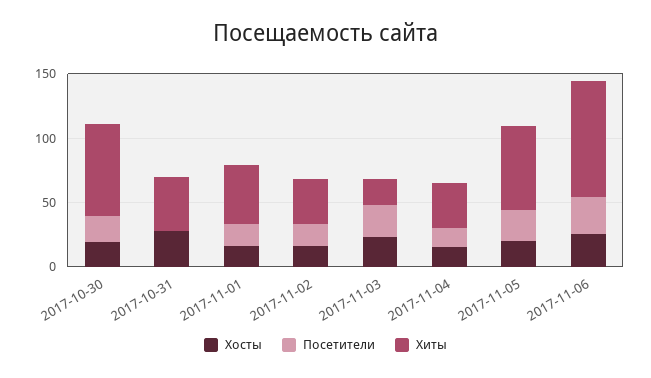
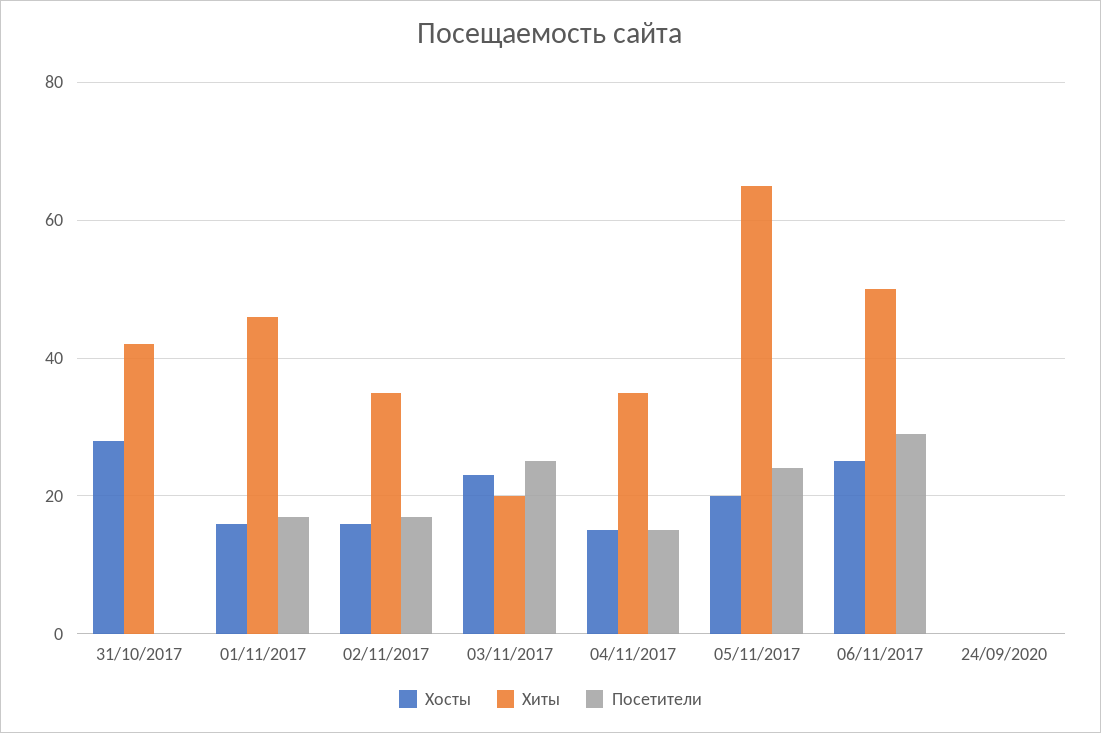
Хосты, 2017-10-30: 20 -> none
Посетители, 2017-10-30: 20 -> none
Хиты, 2017-10-30: 70 -> none
Хиты, 2017-11-06: 90 -> 50
Хосты, 24/09/2020: none -> 0
Хиты, 24/09/2020: none -> 0
Посетители, 24/09/2020: none -> 0

